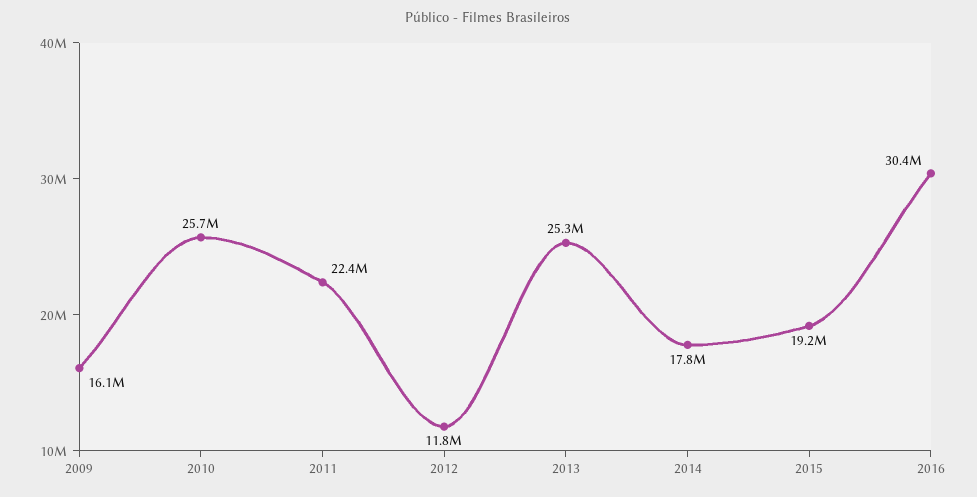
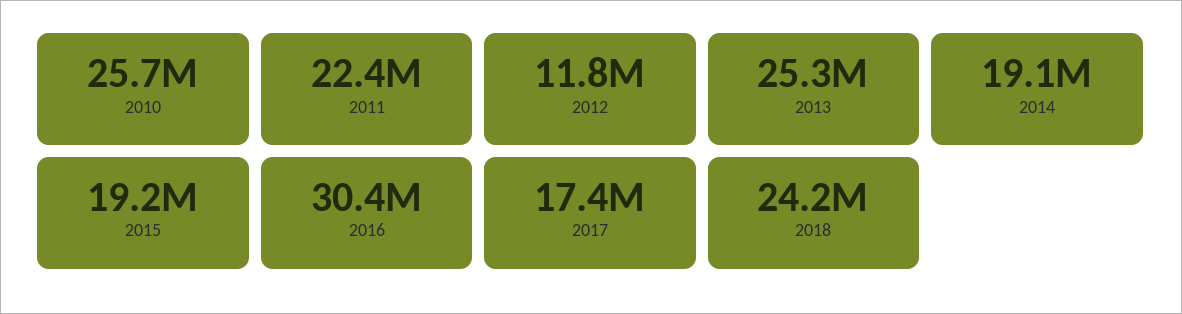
2009: 16100000 -> none
2014: 17800000 -> 19100000
2017: none -> 17400000
2018: none -> 24200000

